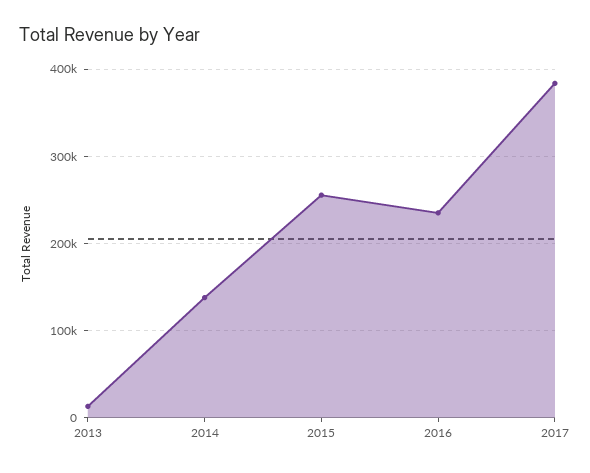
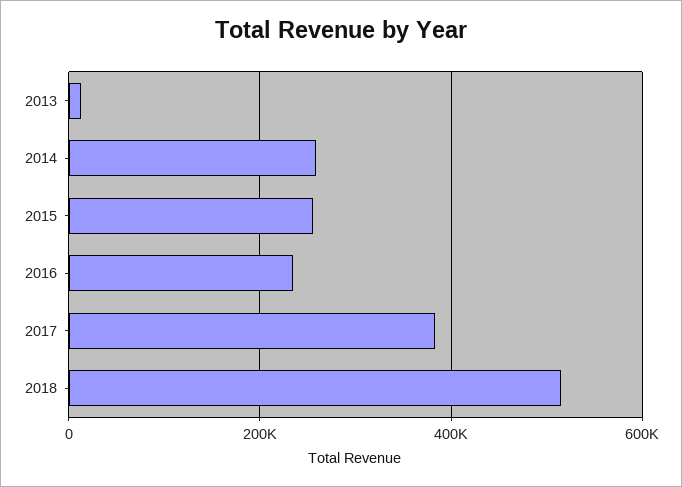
2014: 140000 -> 260000
2018: none -> 520000

